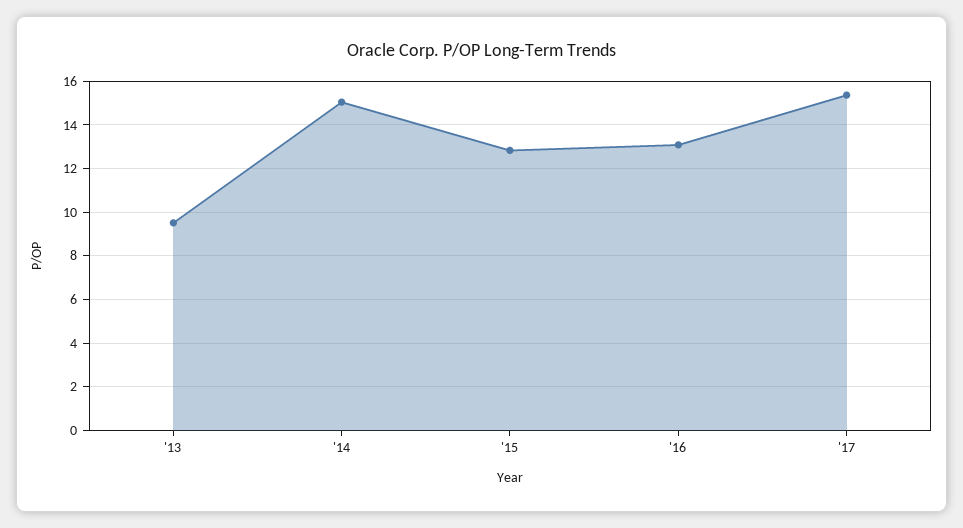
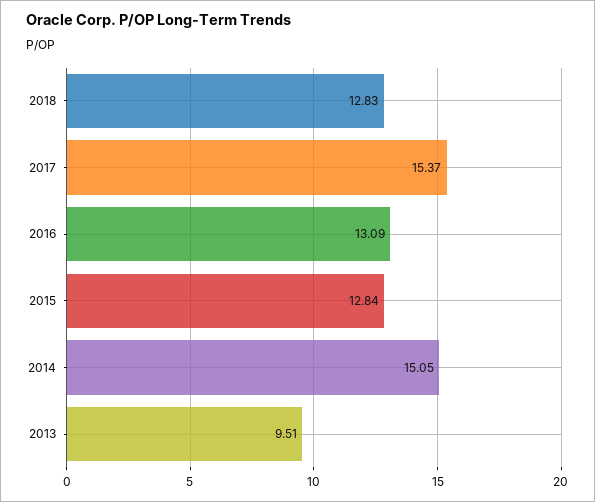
2018: none -> 12.83

